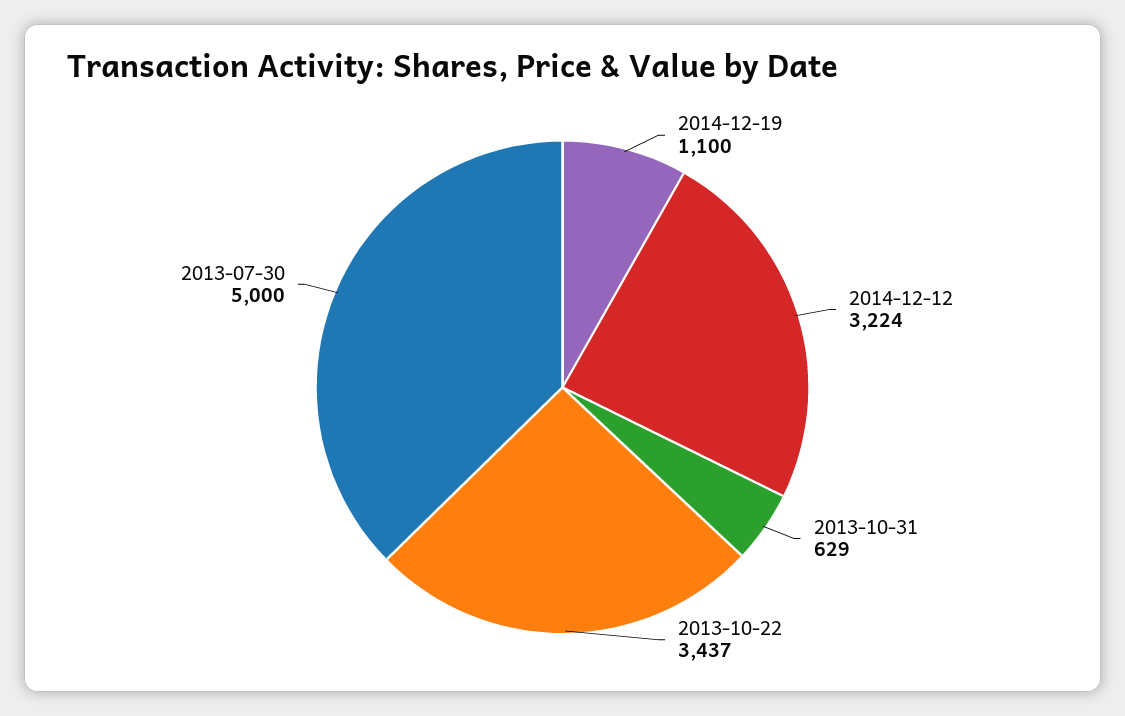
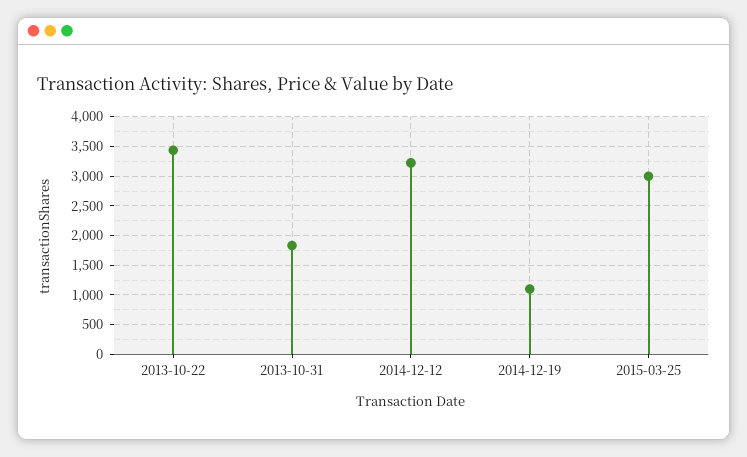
2013-10-31: 629 -> 1750
2013-07-30: 5000 -> none
2015-03-25: none -> 3000

